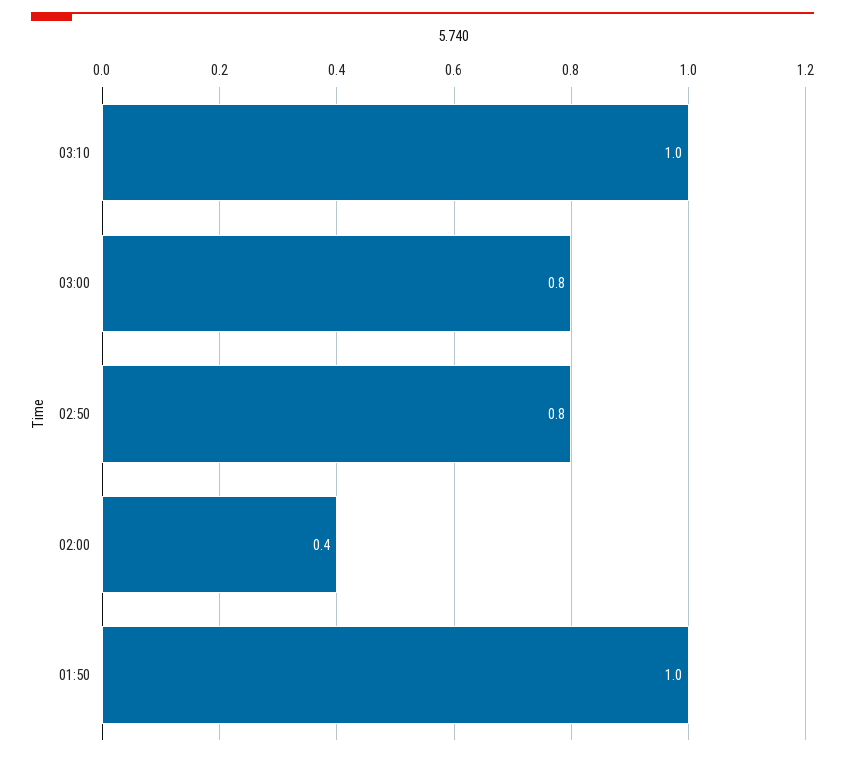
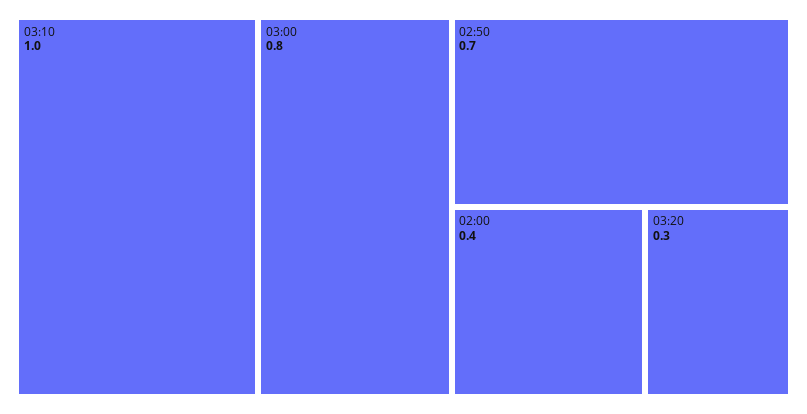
02:50: 0.8 -> 0.7
01:50: 1 -> none
03:20: none -> 0.3

